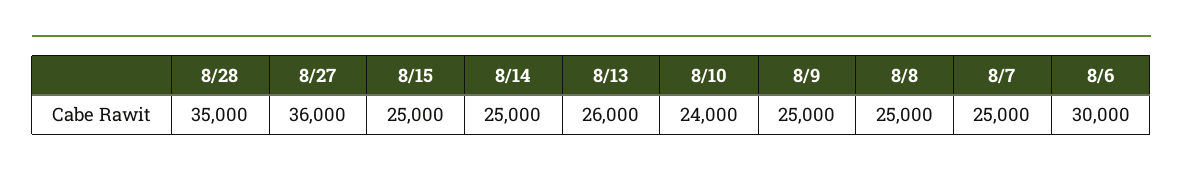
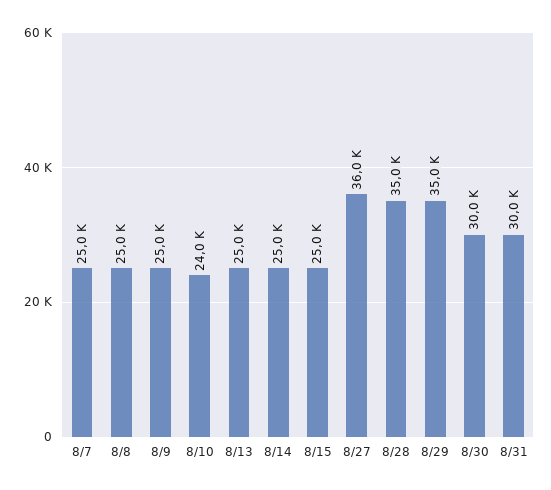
8/13: 26000 -> 25000
8/6: 30000 -> none
8/29: none -> 35000
8/30: none -> 30000
8/31: none -> 30000

